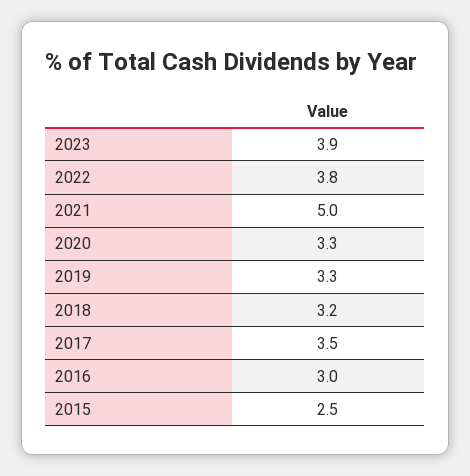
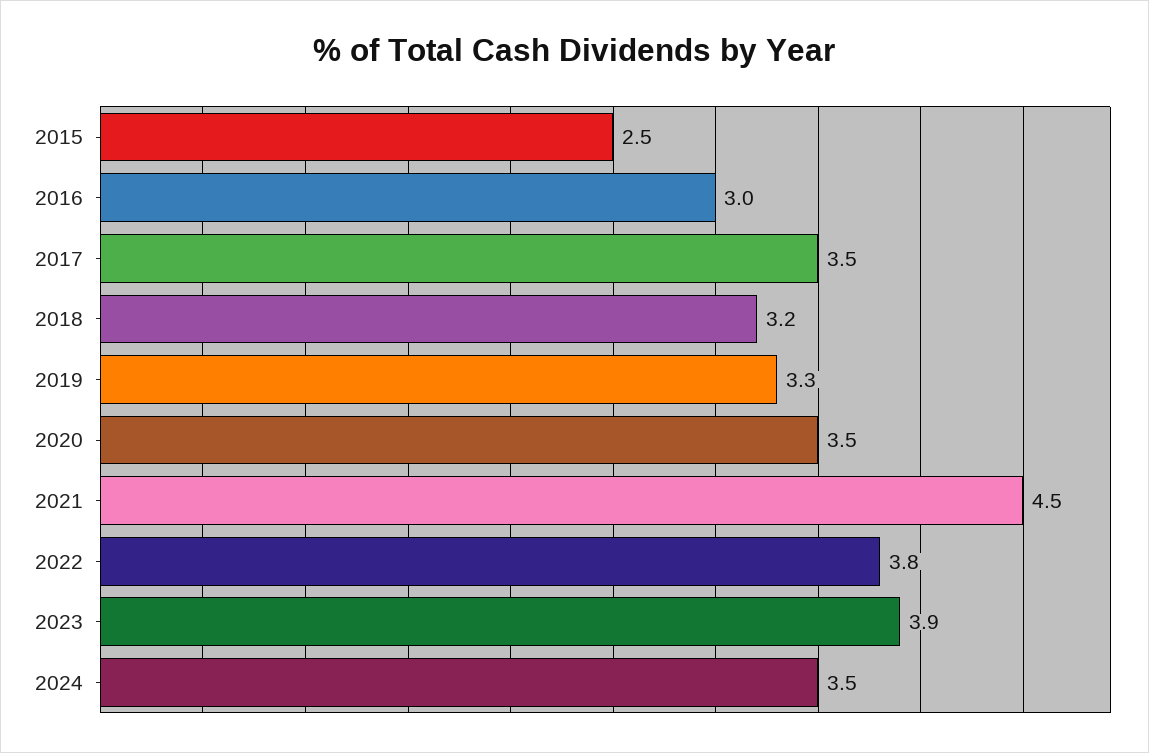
2021: 5 -> 4.5
2020: 3.3 -> 3.5
2024: none -> 3.5

